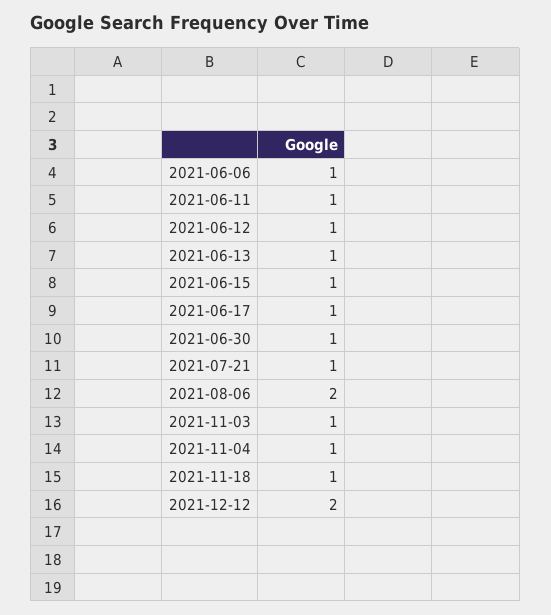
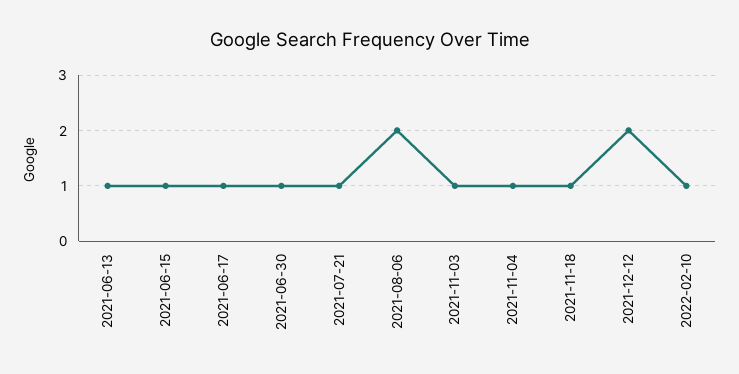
2021-06-06: 1 -> none
2021-06-11: 1 -> none
2021-06-12: 1 -> none
2022-02-10: none -> 1

